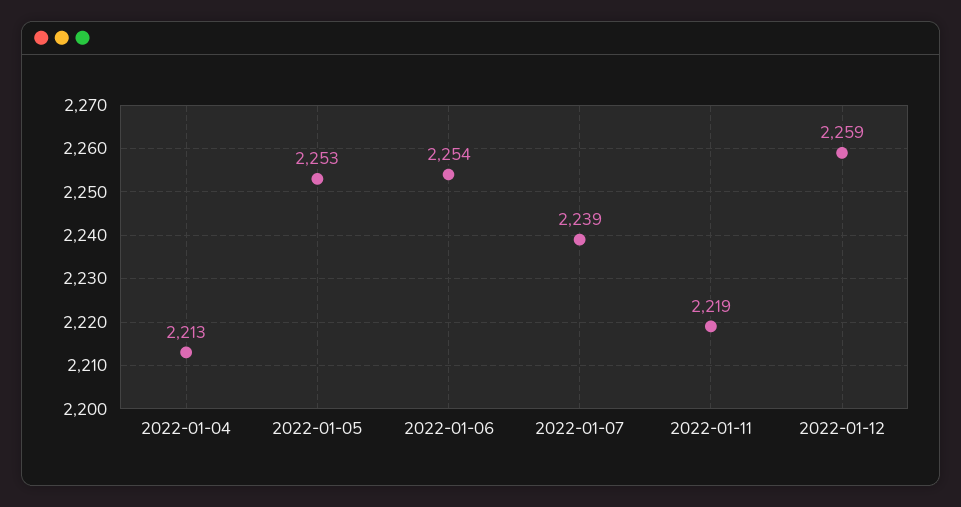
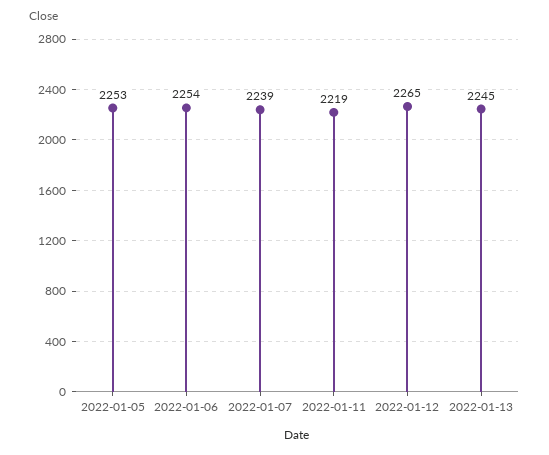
2022-01-04: 2213 -> none
2022-01-12: 2259 -> 2265
2022-01-13: none -> 2245

